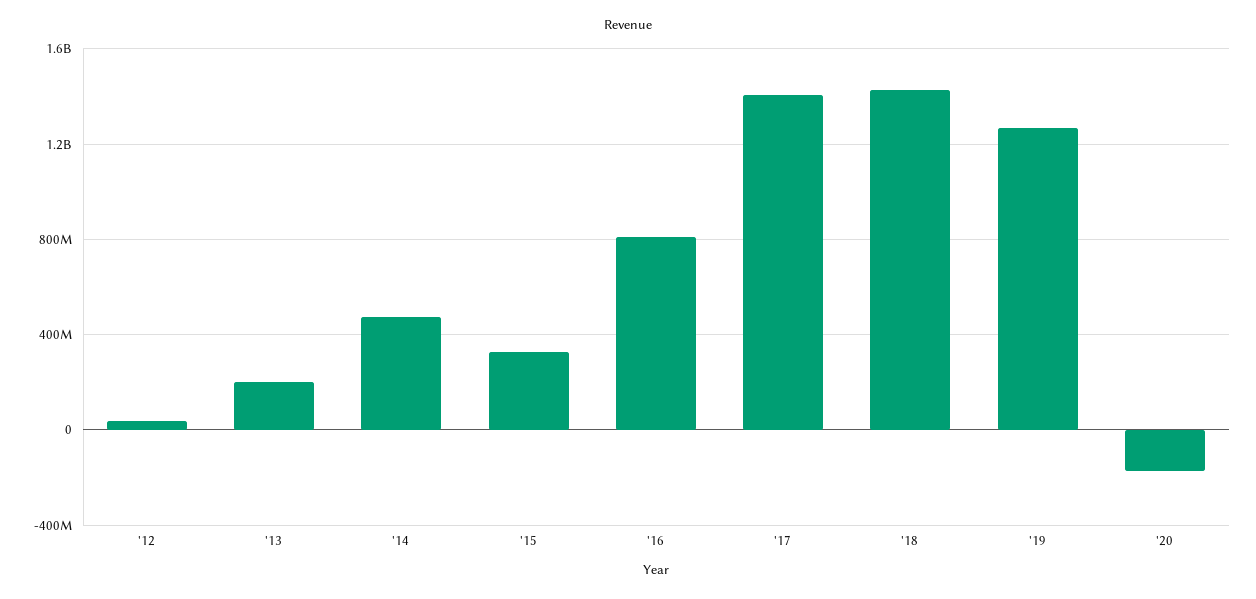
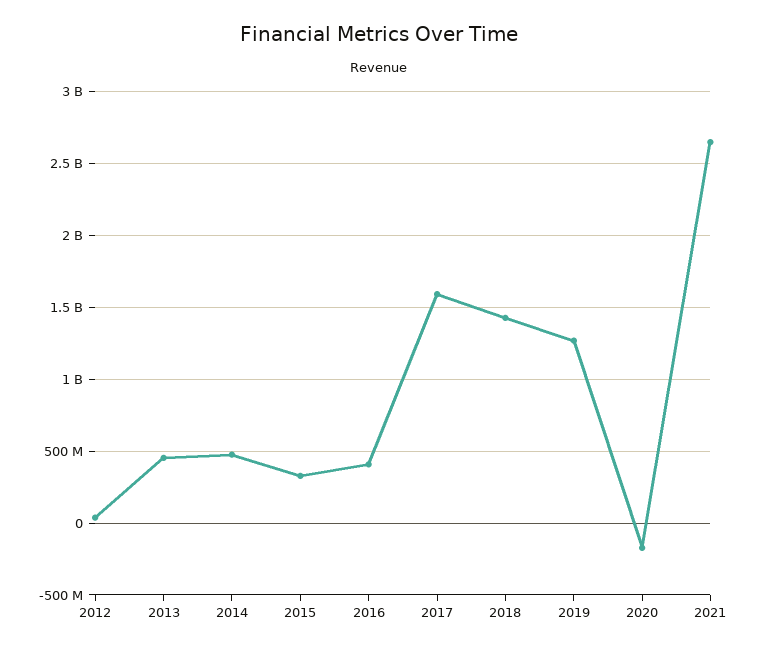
'13: 200000000 -> 450000000
'16: 800000000 -> 400000000
'17: 1400000000 -> 1600000000
2021: none -> 2650000000

